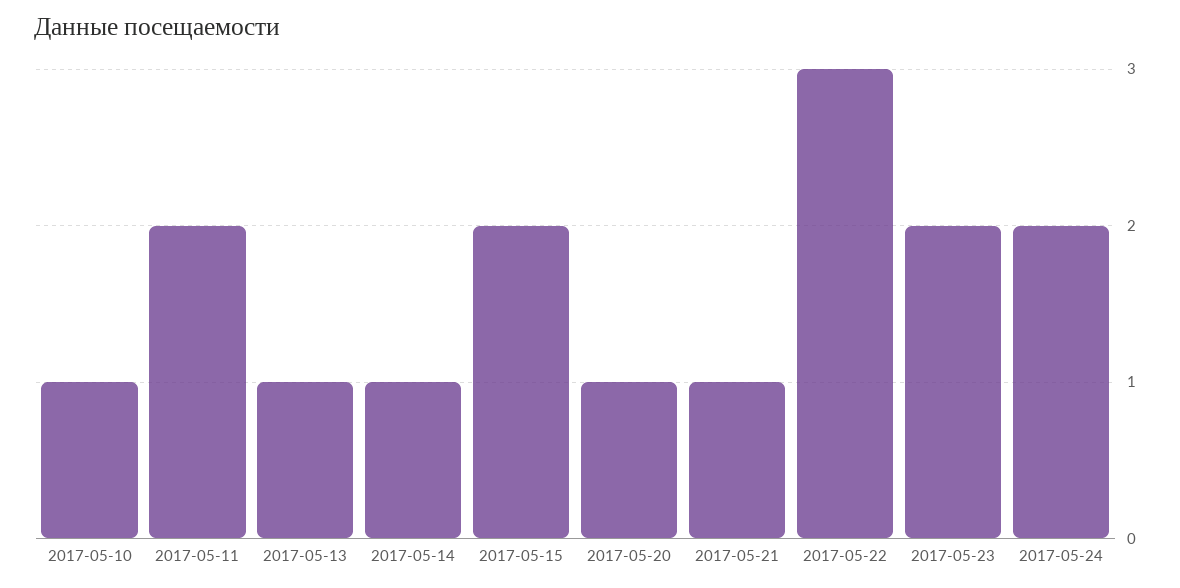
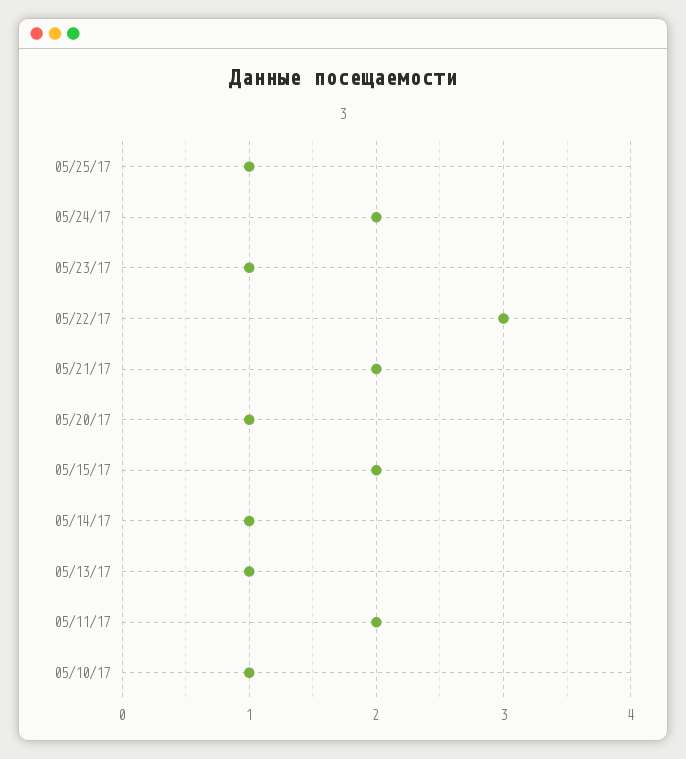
2017-05-21: 1 -> 2
2017-05-23: 2 -> 1
05/25/17: none -> 1

